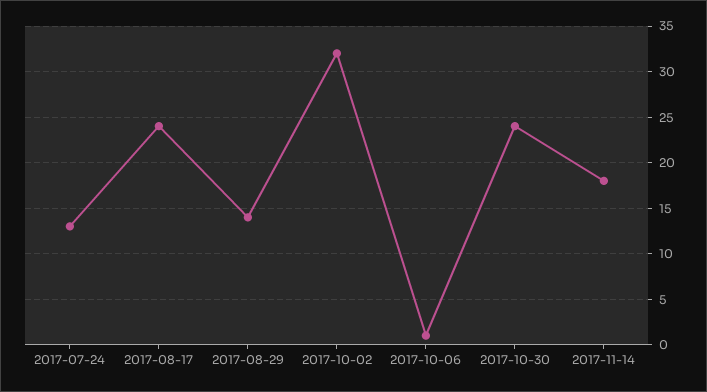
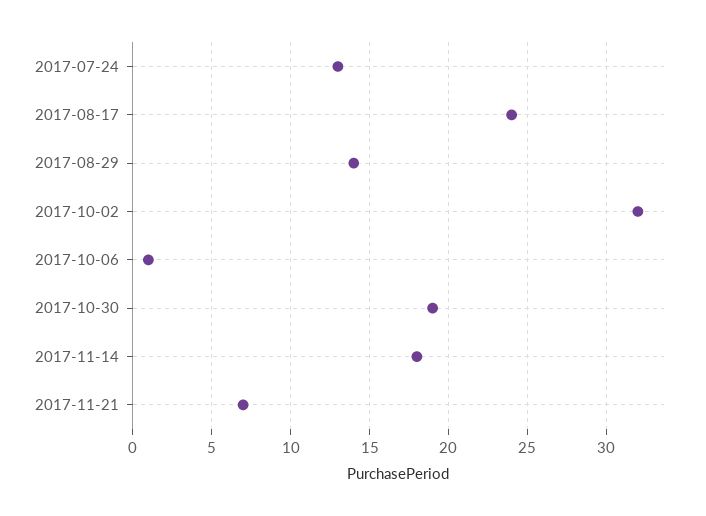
2017-10-30: 24 -> 19
2017-11-21: none -> 7

